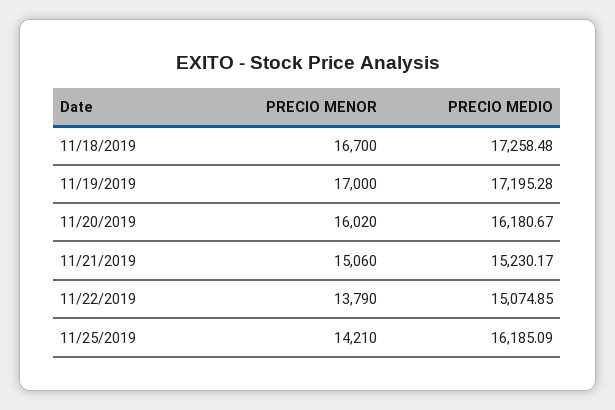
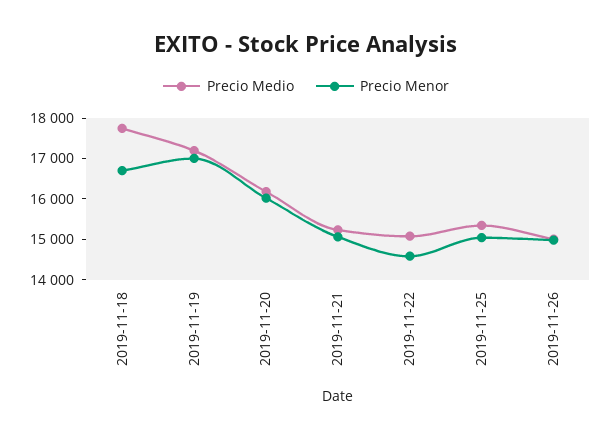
PRECIO MEDIO, 11/18/2019: 17258.48 -> 17800
PRECIO MENOR, 11/22/2019: 13790 -> 14600
PRECIO MENOR, 11/25/2019: 14210 -> 15000
PRECIO MEDIO, 11/25/2019: 16185.09 -> 15400
PRECIO MEDIO, 2019-11-26: none -> 15000
PRECIO MENOR, 2019-11-26: none -> 15000

